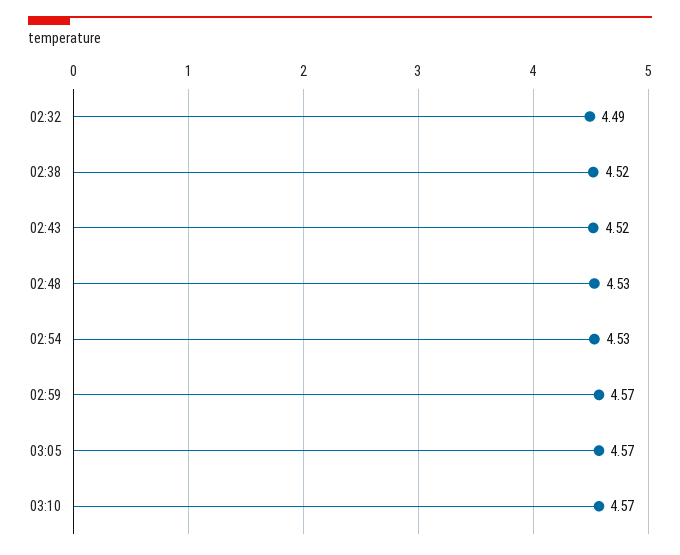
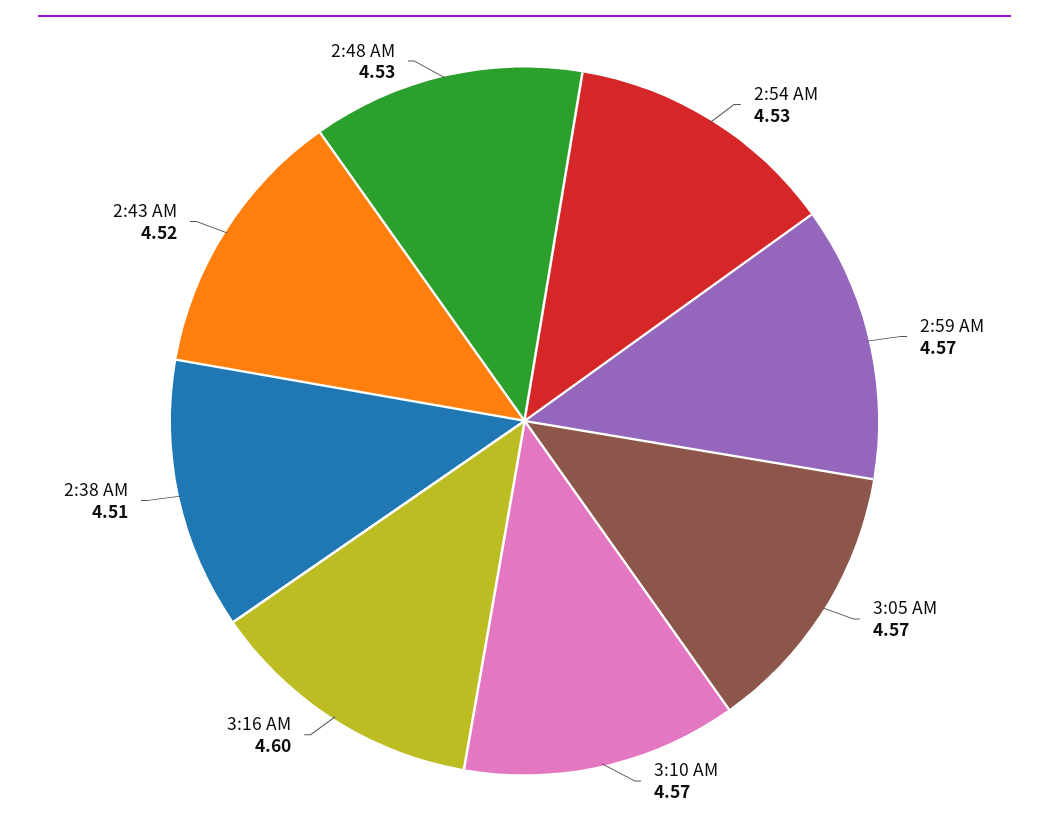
02:32: 4.49 -> none
02:38: 4.52 -> 4.51
3:16 AM: none -> 4.6

